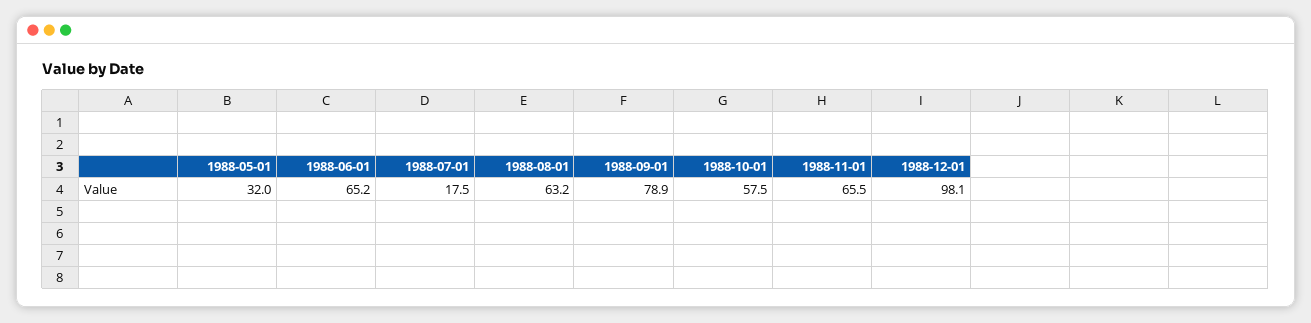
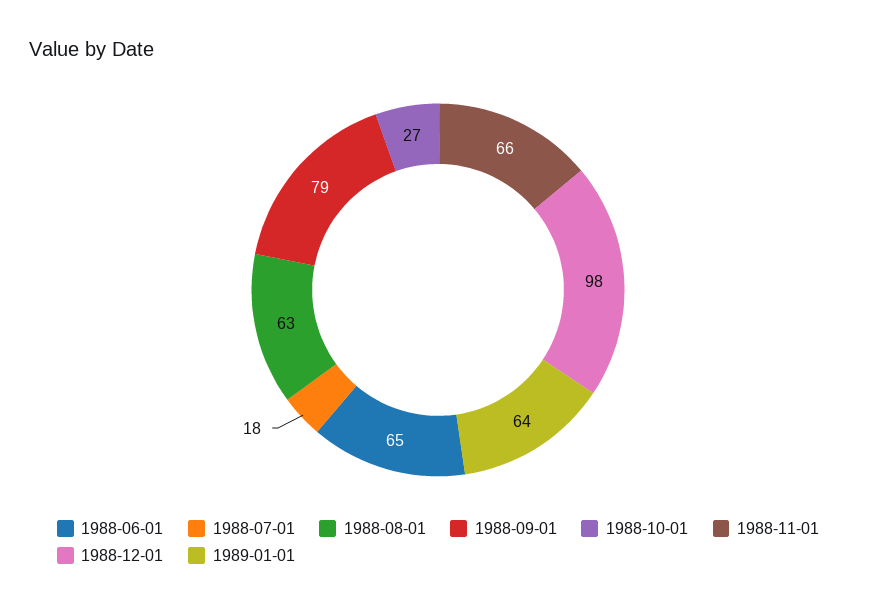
1988-05-01: 32 -> none
1988-10-01: 57.5 -> 27
1989-01-01: none -> 64

